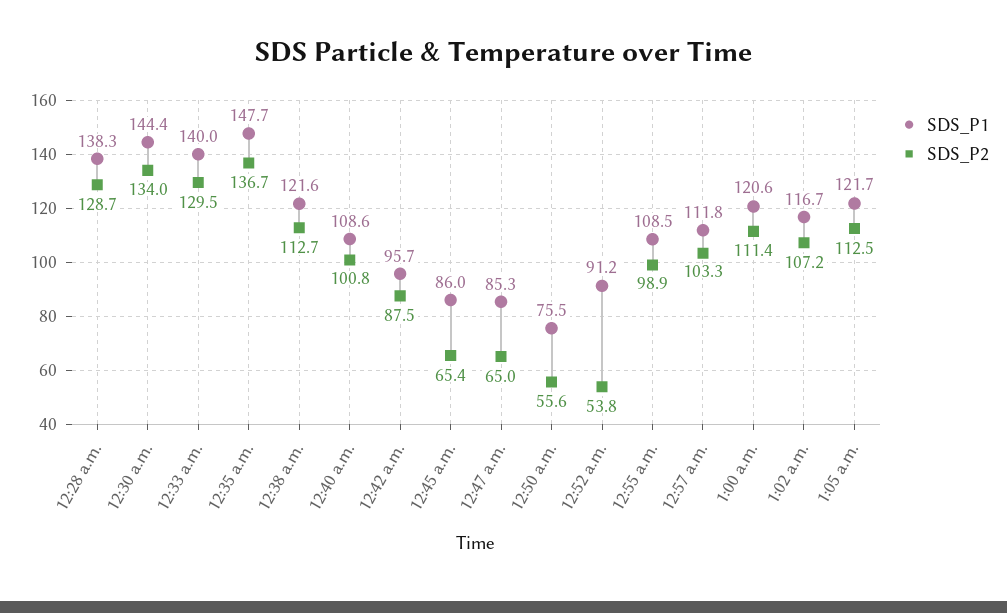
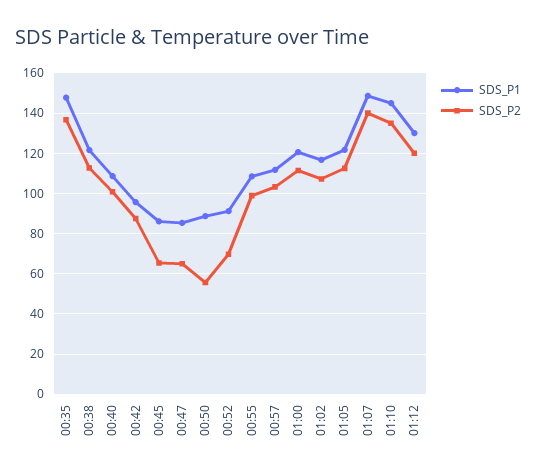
SDS_P1, 12:28 a.m.: 138.3 -> none
SDS_P2, 12:28 a.m.: 128.7 -> none
SDS_P1, 12:30 a.m.: 144.4 -> none
SDS_P2, 12:30 a.m.: 134 -> none
SDS_P1, 12:33 a.m.: 140 -> none
SDS_P2, 12:33 a.m.: 129.5 -> none
SDS_P1, 12:50 a.m.: 75.5 -> 90
SDS_P2, 12:52 a.m.: 53.8 -> 70
SDS_P1, 01:07: none -> 150
SDS_P2, 01:07: none -> 140
SDS_P1, 01:10: none -> 145
SDS_P2, 01:10: none -> 135
SDS_P1, 01:12: none -> 130
SDS_P2, 01:12: none -> 120

